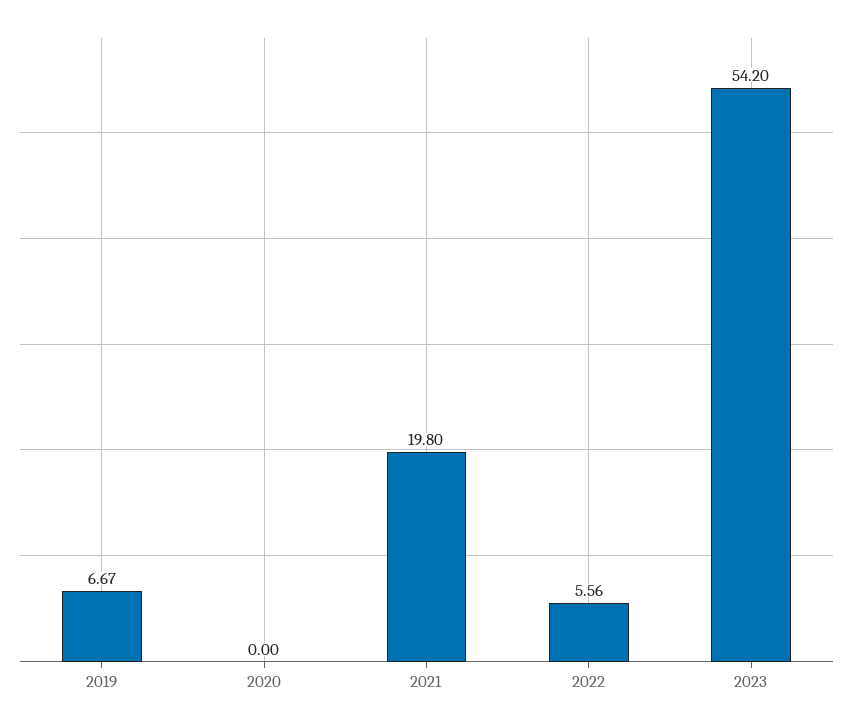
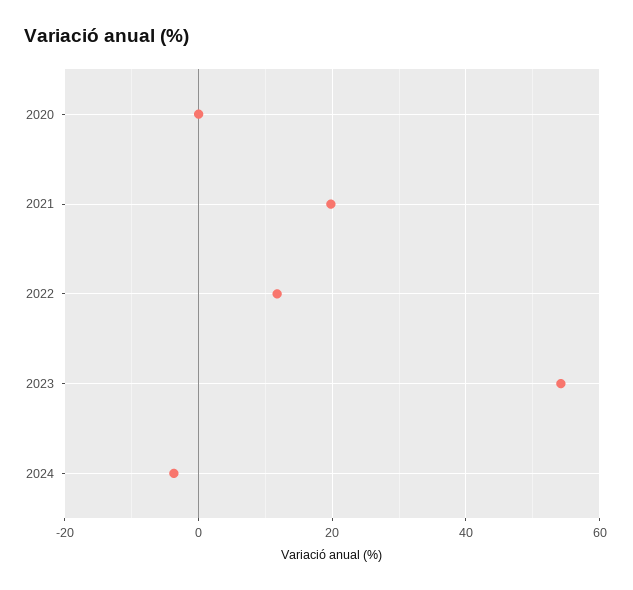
2019: 6.67 -> none
2022: 5.56 -> 12
2024: none -> -4

